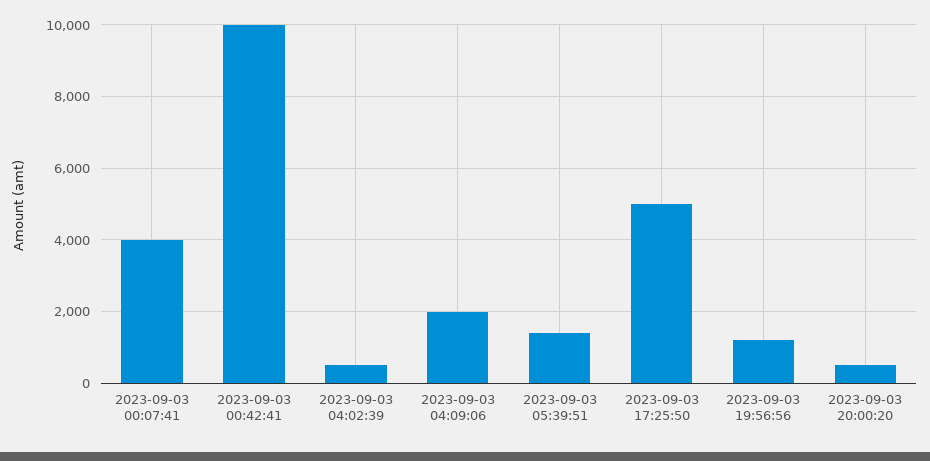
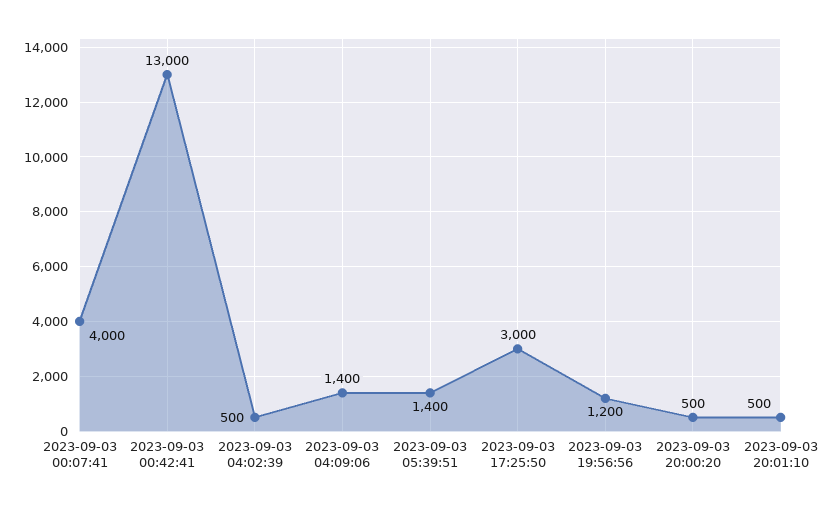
2023-09-03 00:42:41: 10000 -> 13000
2023-09-03 04:09:06: 2000 -> 1400
2023-09-03 17:25:50: 5000 -> 3000
2023-09-03 20:01:10: none -> 500

